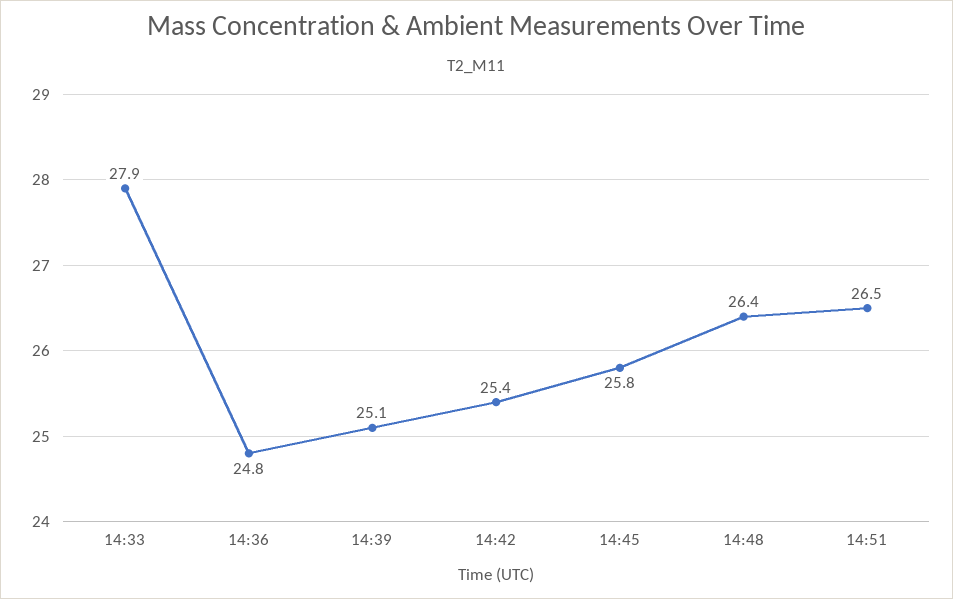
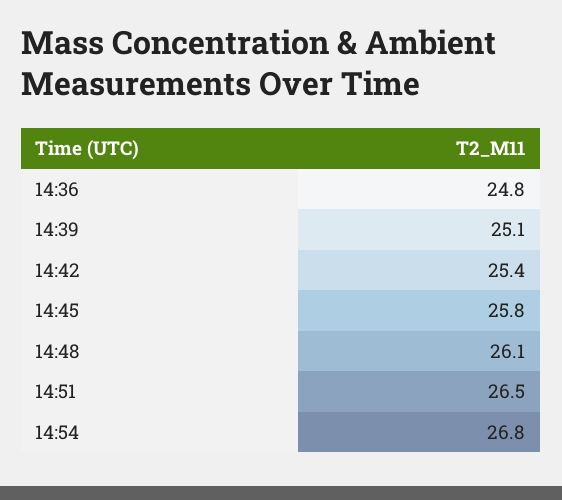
14:33: 27.9 -> none
14:48: 26.4 -> 26.1
14:54: none -> 26.8

